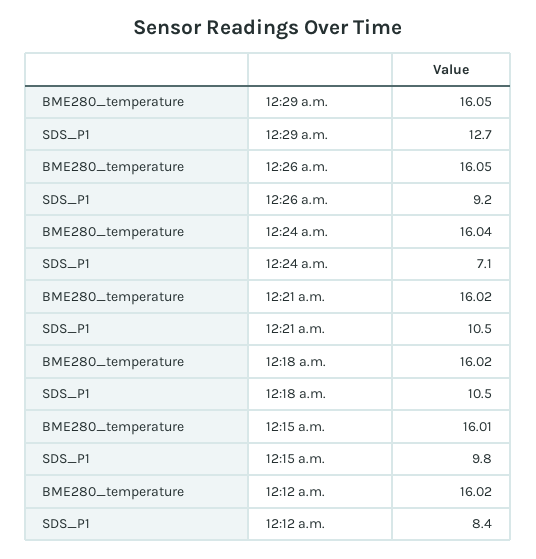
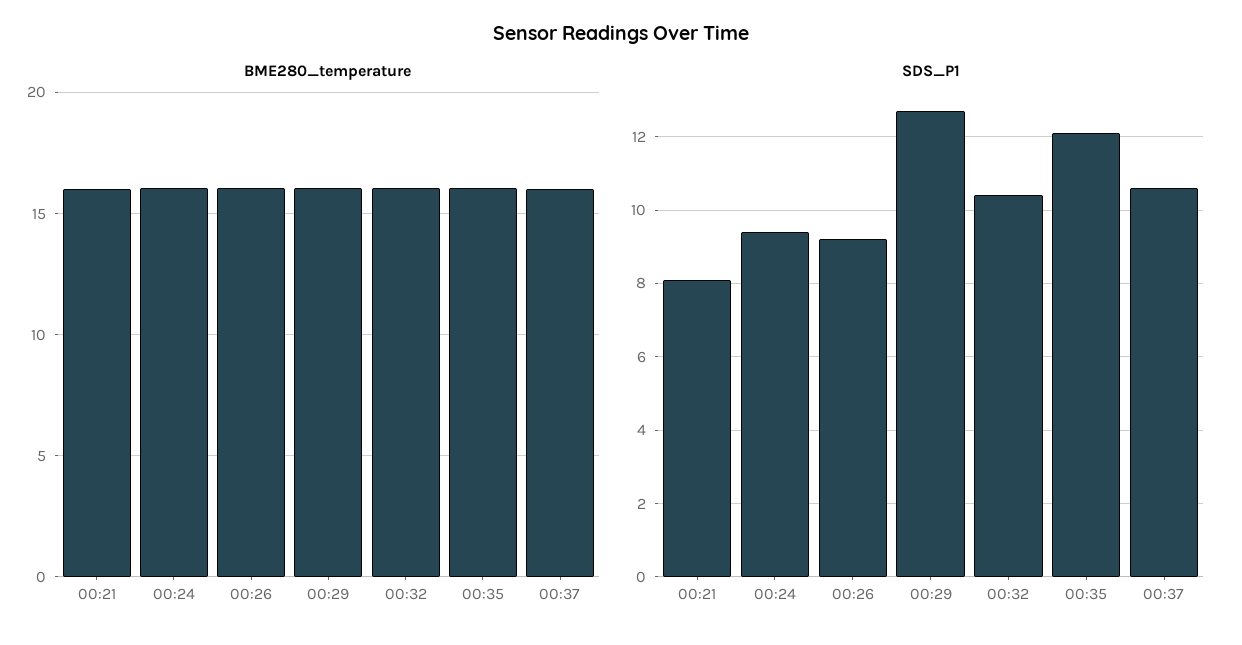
SDS_P1, 12:24 a.m.: 7.1 -> 9.5
SDS_P1, 12:21 a.m.: 10.5 -> 8
BME280_temperature, 12:18 a.m.: 16.02 -> none
SDS_P1, 12:18 a.m.: 10.5 -> none
BME280_temperature, 12:15 a.m.: 16.01 -> none
SDS_P1, 12:15 a.m.: 9.8 -> none
BME280_temperature, 12:12 a.m.: 16.02 -> none
SDS_P1, 12:12 a.m.: 8.4 -> none
BME280_temperature, 00:32: none -> 16
BME280_temperature, 00:35: none -> 16
BME280_temperature, 00:37: none -> 16
SDS_P1, 00:32: none -> 10.5
SDS_P1, 00:35: none -> 12
SDS_P1, 00:37: none -> 10.5

